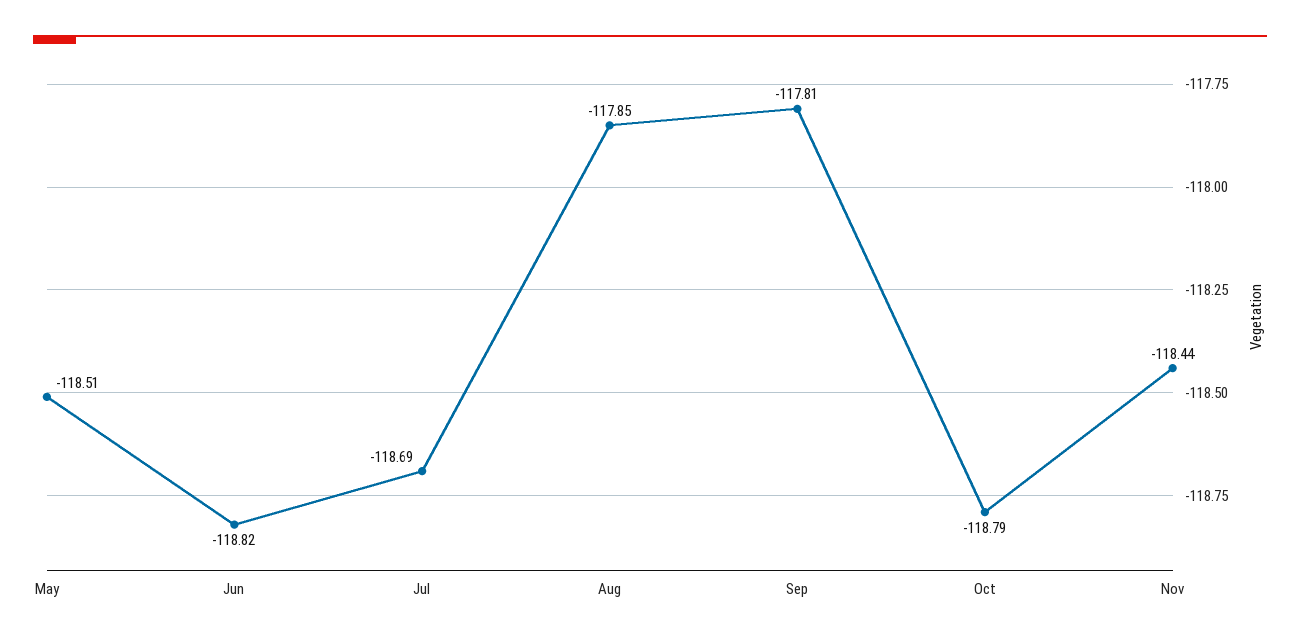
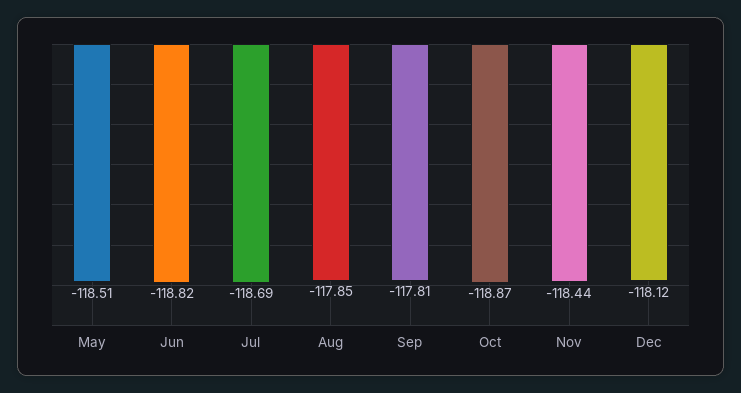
Oct: -118.79 -> -118.87
Dec: none -> -118.12

